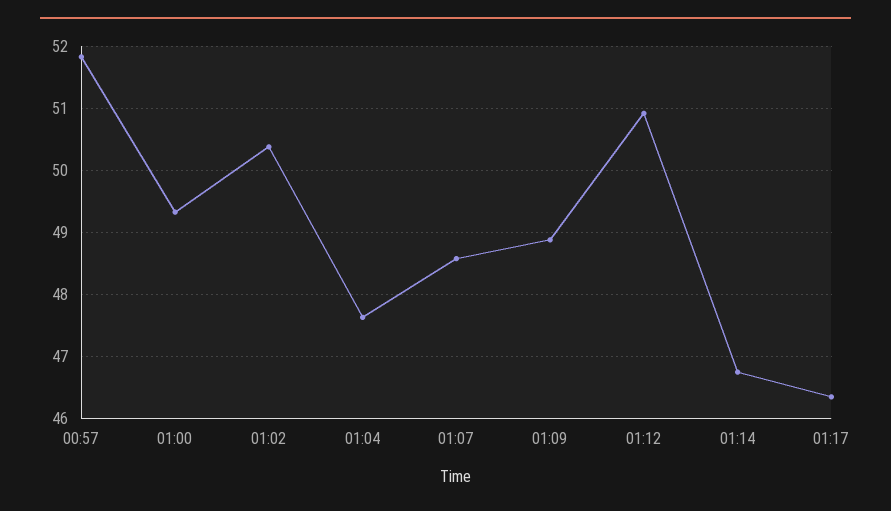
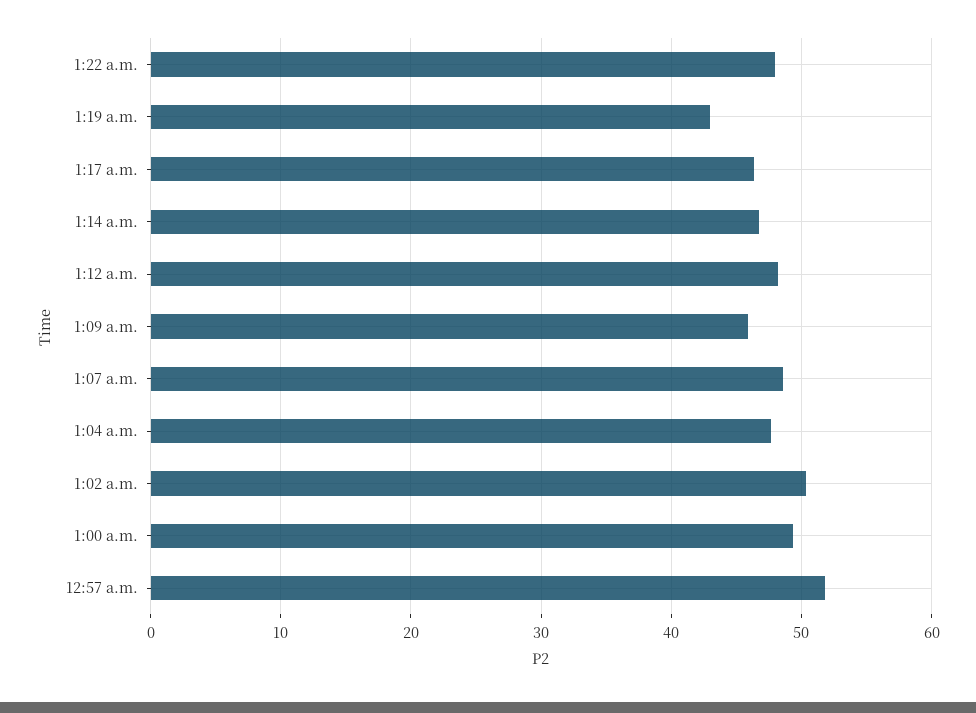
01:09: 48.9 -> 46
01:12: 50.9 -> 48
1:22 a.m.: none -> 48
1:19 a.m.: none -> 43

